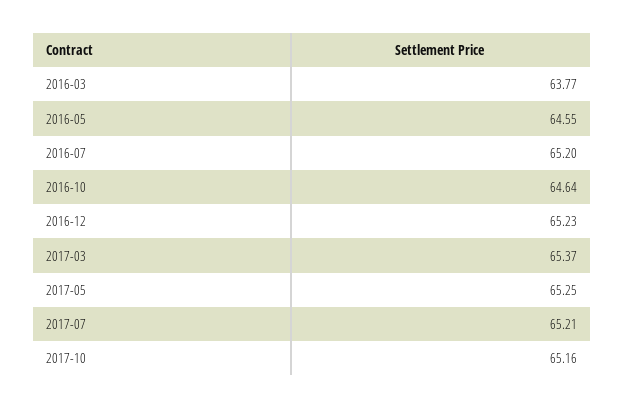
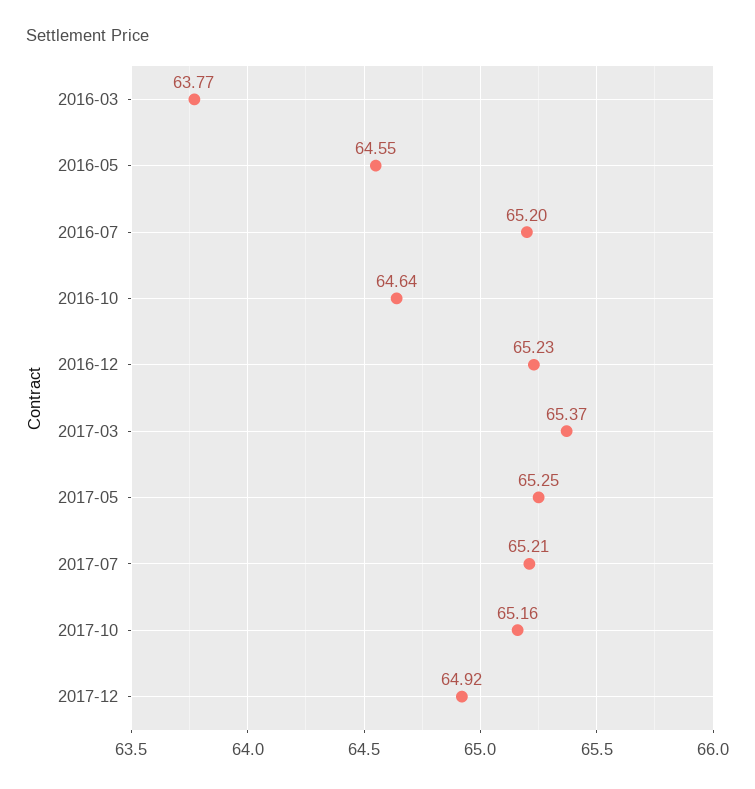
2017-12: none -> 64.92

